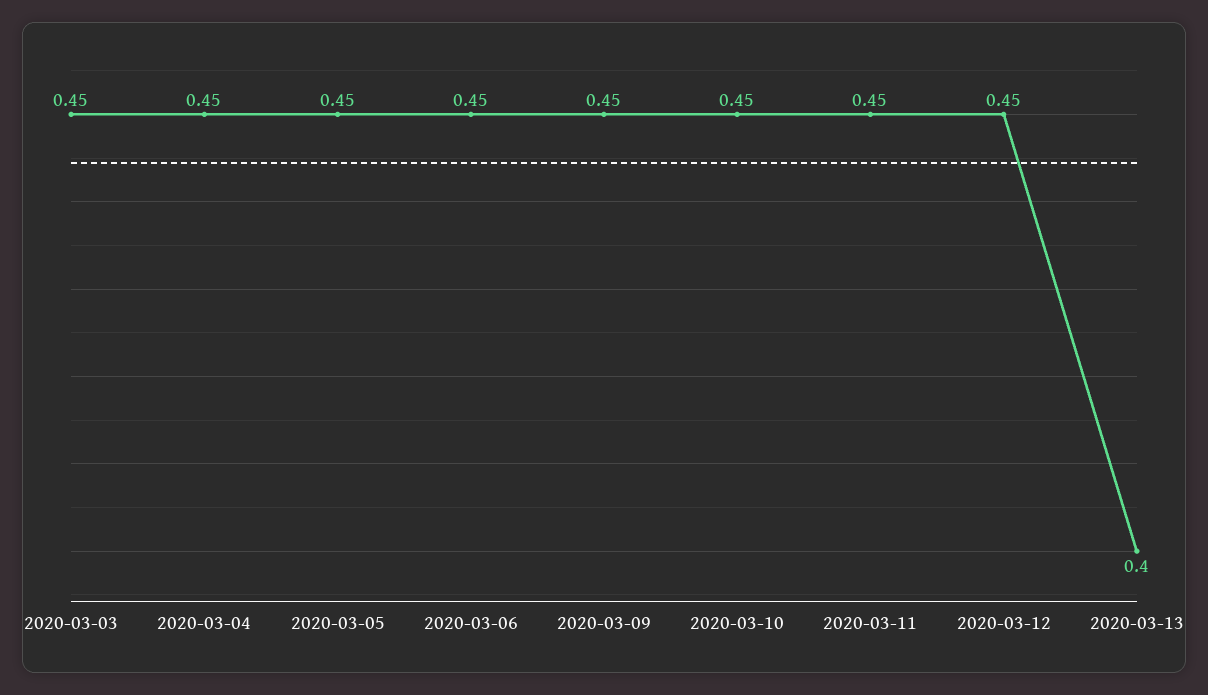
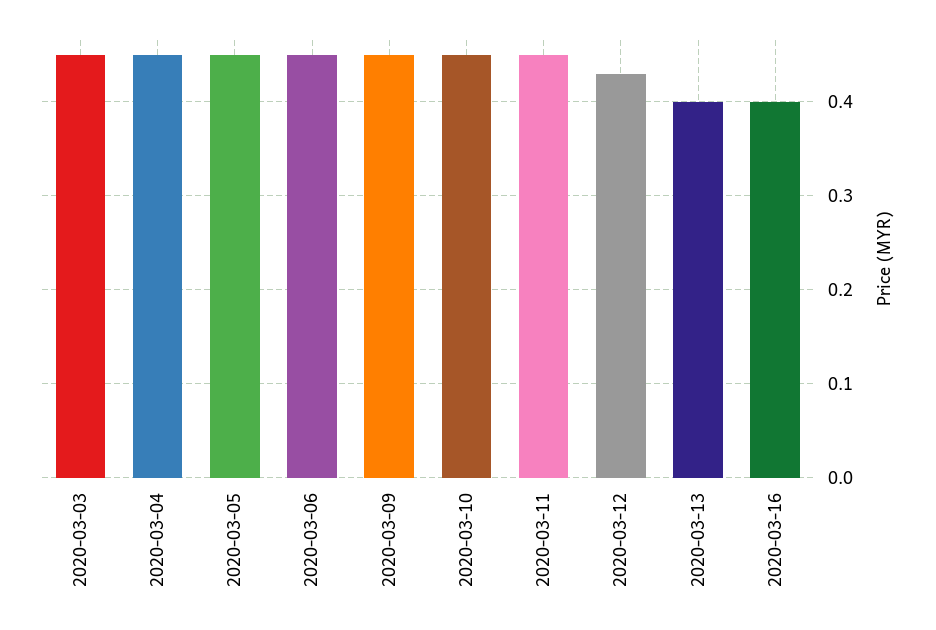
2020-03-12: 0.45 -> 0.43
2020-03-16: none -> 0.4

